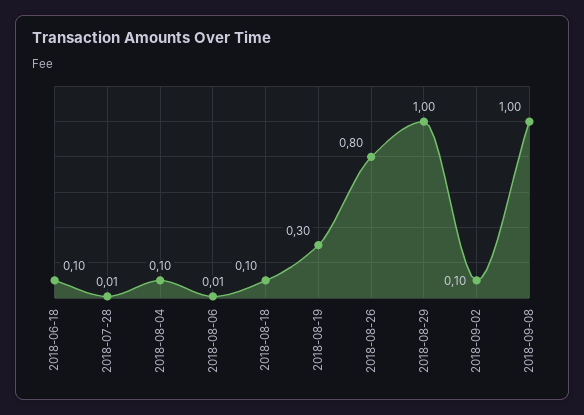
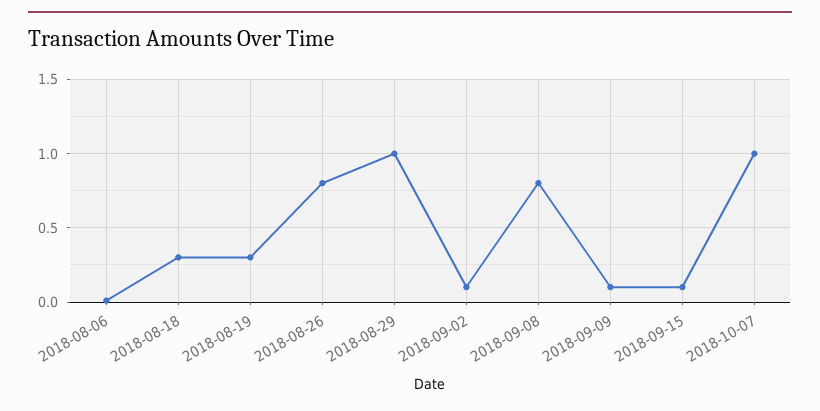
2018-06-18: 0.1 -> none
2018-07-28: 0.01 -> none
2018-08-04: 0.1 -> none
2018-08-18: 0.1 -> 0.3
2018-09-08: 1 -> 0.8
2018-09-09: none -> 0.1
2018-09-15: none -> 0.1
2018-10-07: none -> 1

